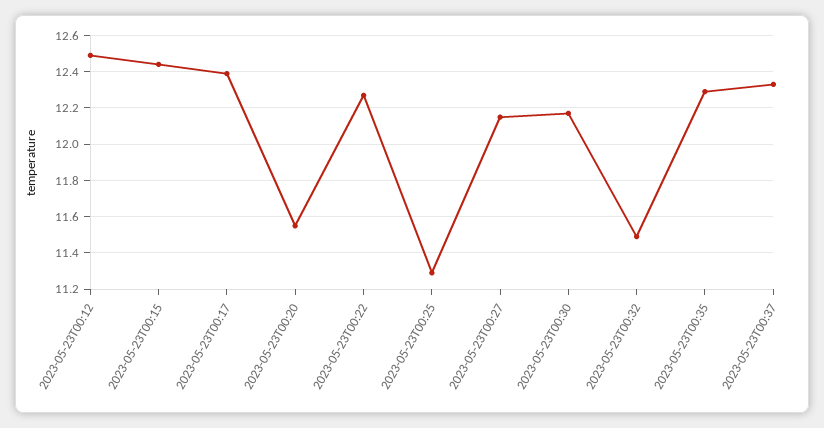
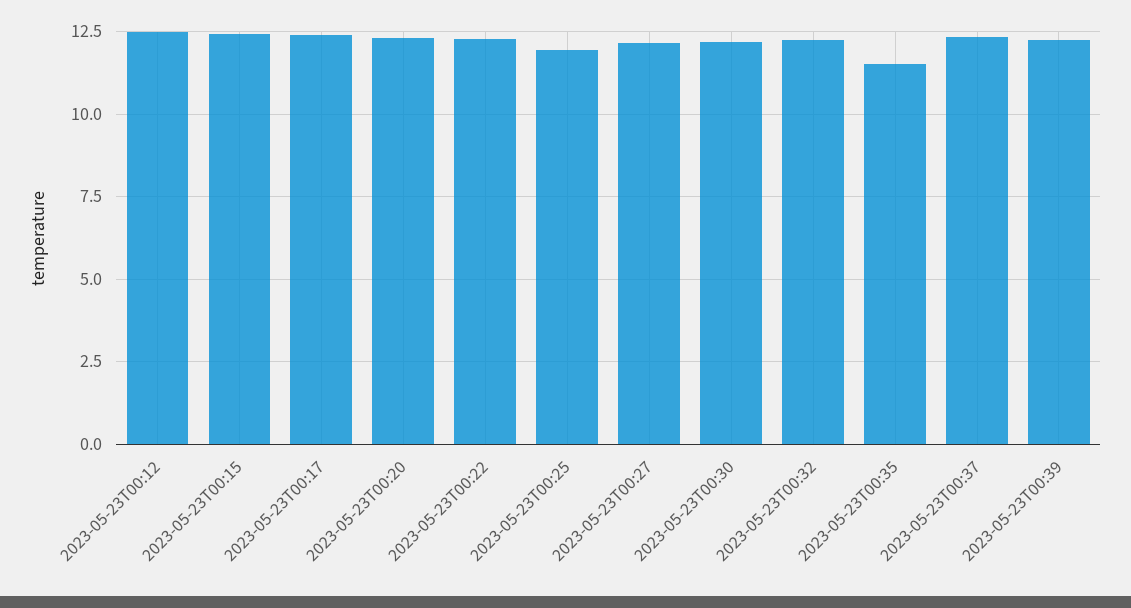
2023-05-23T00:20: 11.55 -> 12.25
2023-05-23T00:25: 11.3 -> 12
2023-05-23T00:32: 11.5 -> 12.25
2023-05-23T00:35: 12.3 -> 11.5
2023-05-23T00:39: none -> 12.25

